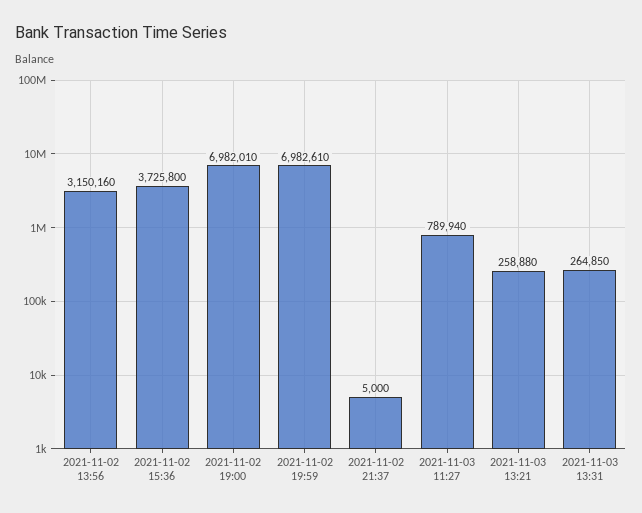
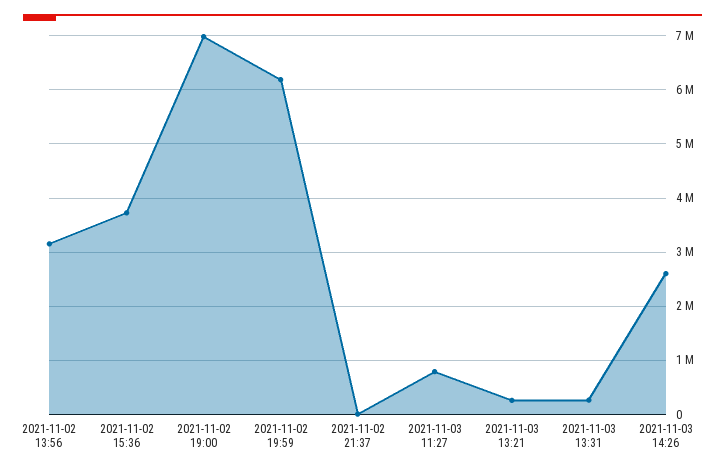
2021-11-02 19:59: 6982610 -> 6200000
2021-11-03 14:26: none -> 2600000

